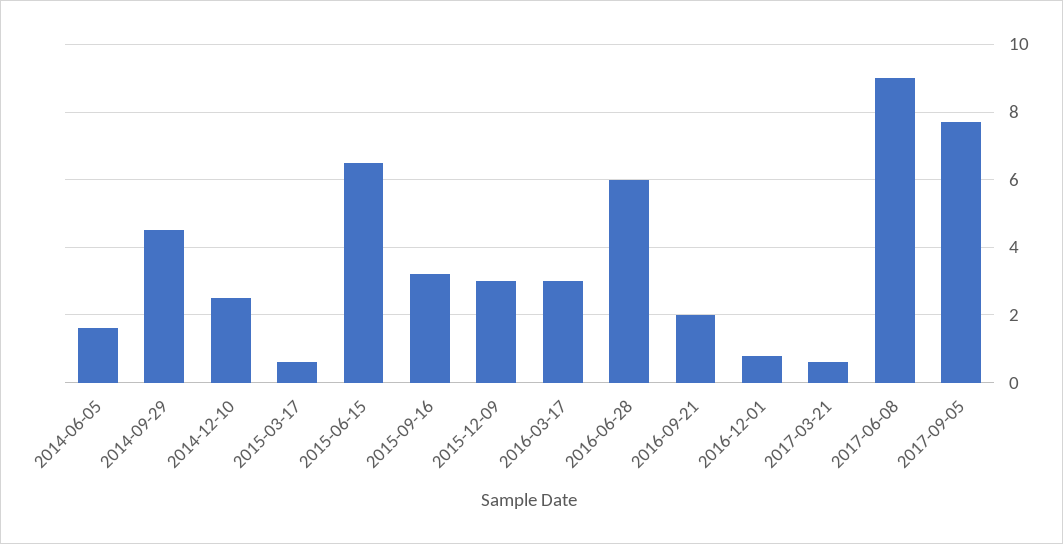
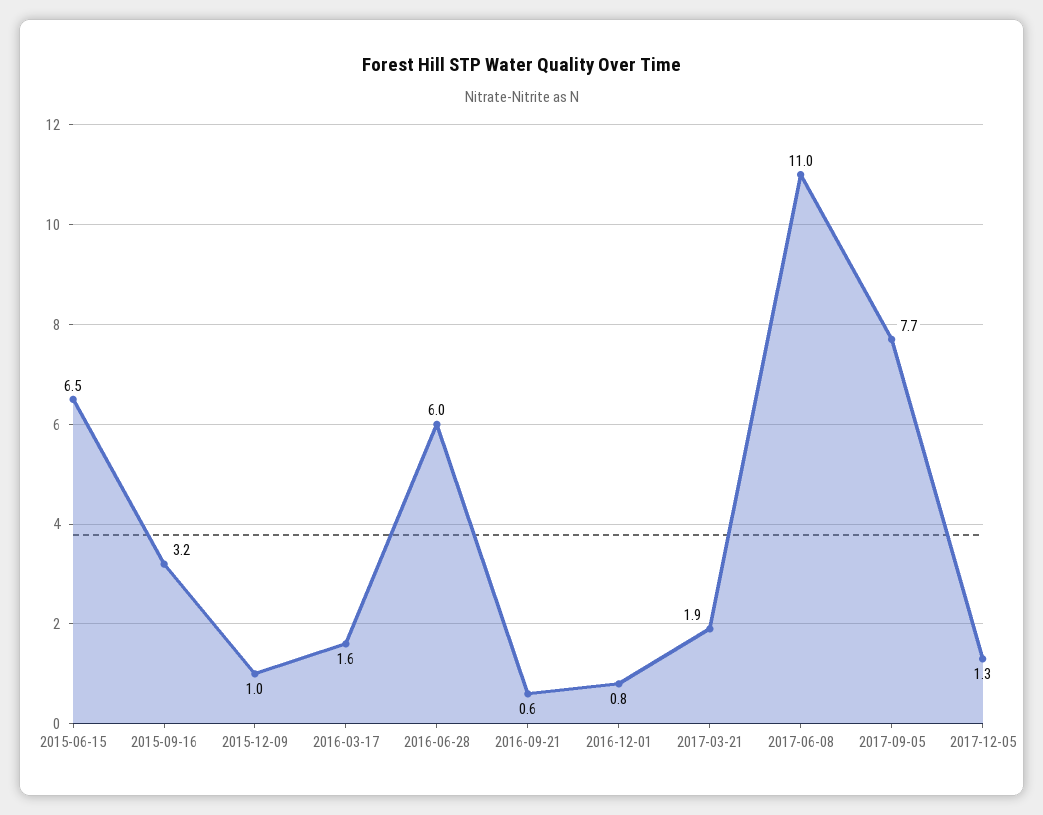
2014-06-05: 1.5 -> none
2014-09-29: 4.5 -> none
2014-12-10: 2.5 -> none
2015-03-17: 0.5 -> none
2015-12-09: 3 -> 1
2016-03-17: 3 -> 1.6
2016-09-21: 2 -> 0.6
2017-03-21: 0.5 -> 1.9
2017-06-08: 9 -> 11
2017-12-05: none -> 1.3

